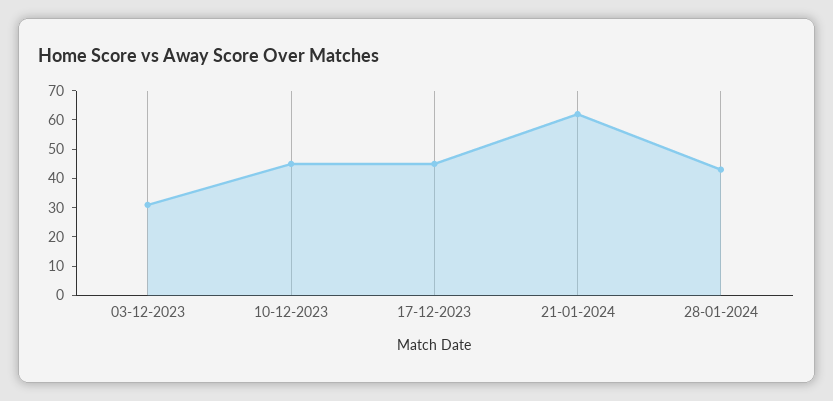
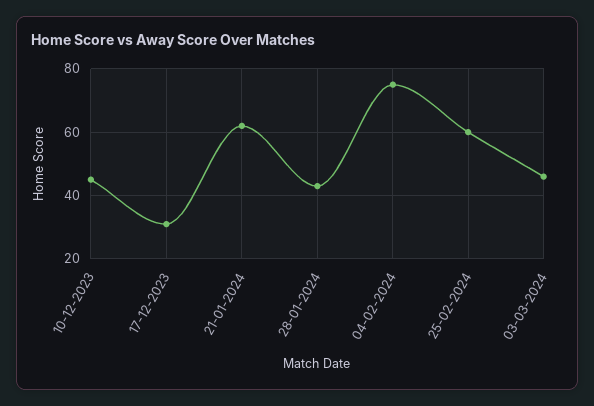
03-12-2023: 30 -> none
17-12-2023: 45 -> 30
04-02-2024: none -> 75
25-02-2024: none -> 60
03-03-2024: none -> 45

